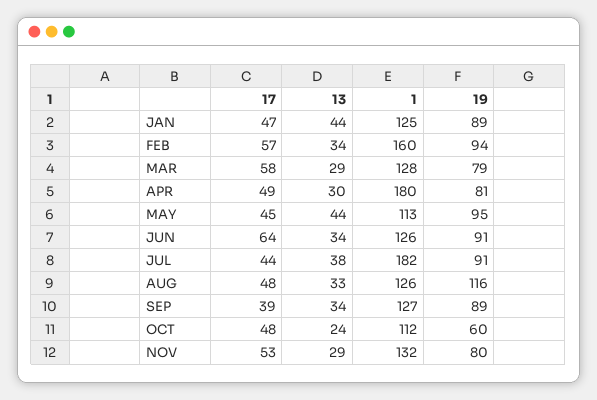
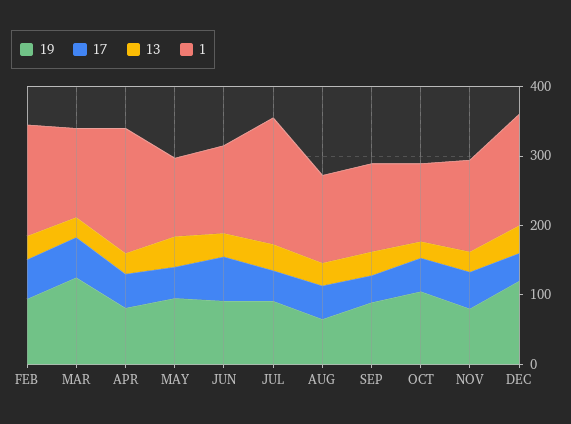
17, JAN: 47 -> none
13, JAN: 44 -> none
1, JAN: 125 -> none
19, JAN: 89 -> none
19, MAR: 79 -> 120
19, AUG: 116 -> 60
19, OCT: 60 -> 100
19, DEC: none -> 120
17, DEC: none -> 40
13, DEC: none -> 40
1, DEC: none -> 160

